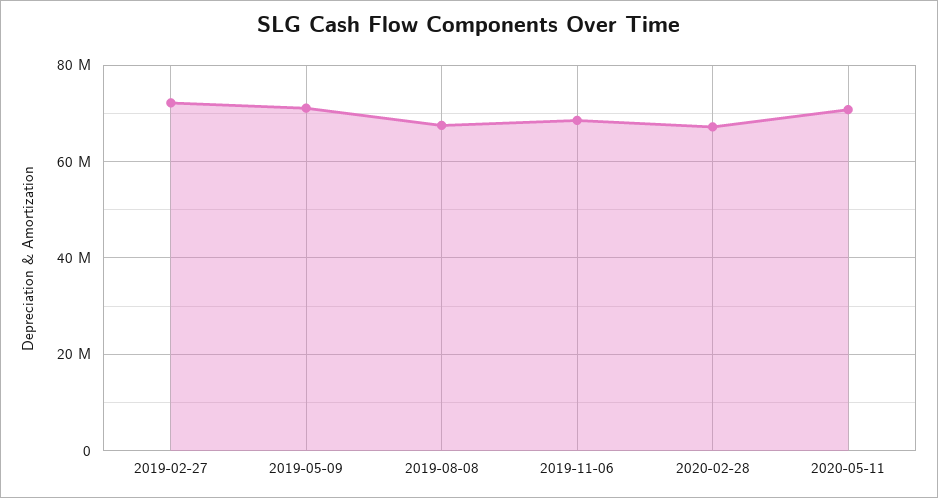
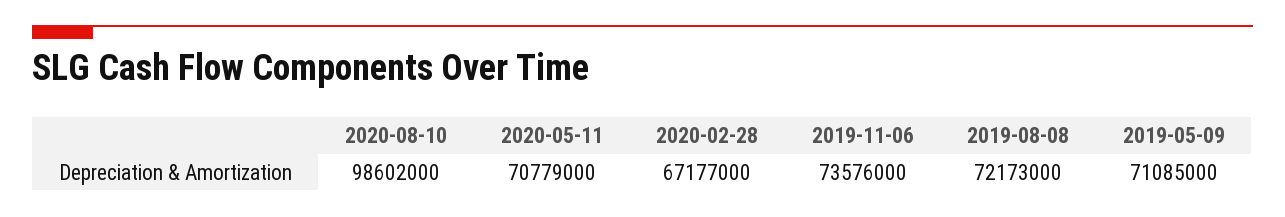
2019-02-27: 72000000 -> none
2019-08-08: 68000000 -> 72173000
2019-11-06: 68000000 -> 73576000
2020-08-10: none -> 98602000

